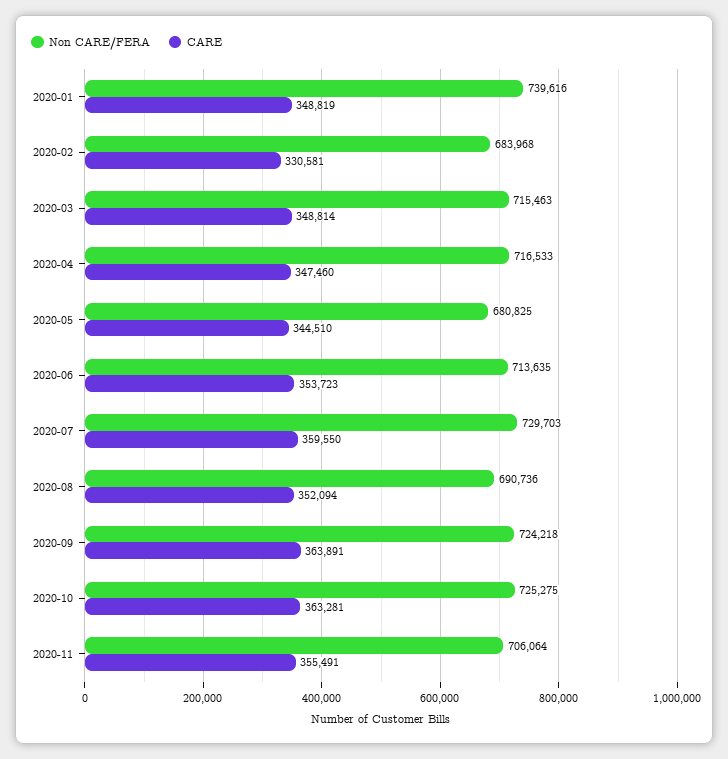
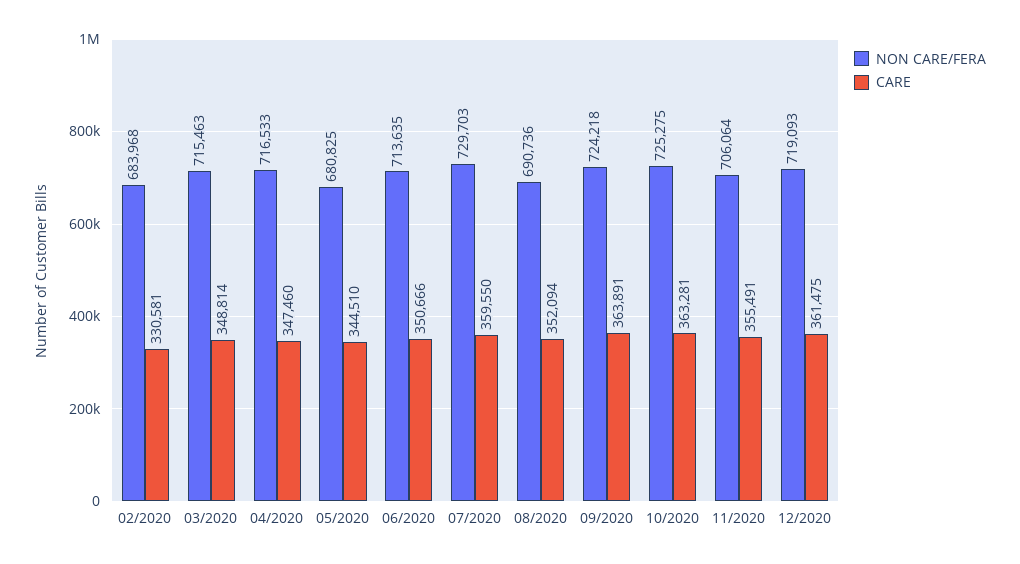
Non CARE/FERA, 2020-01: 739616 -> none
CARE, 2020-01: 348819 -> none
CARE, 2020-06: 353723 -> 350666
Non CARE/FERA, 12/2020: none -> 719093
CARE, 12/2020: none -> 361475

